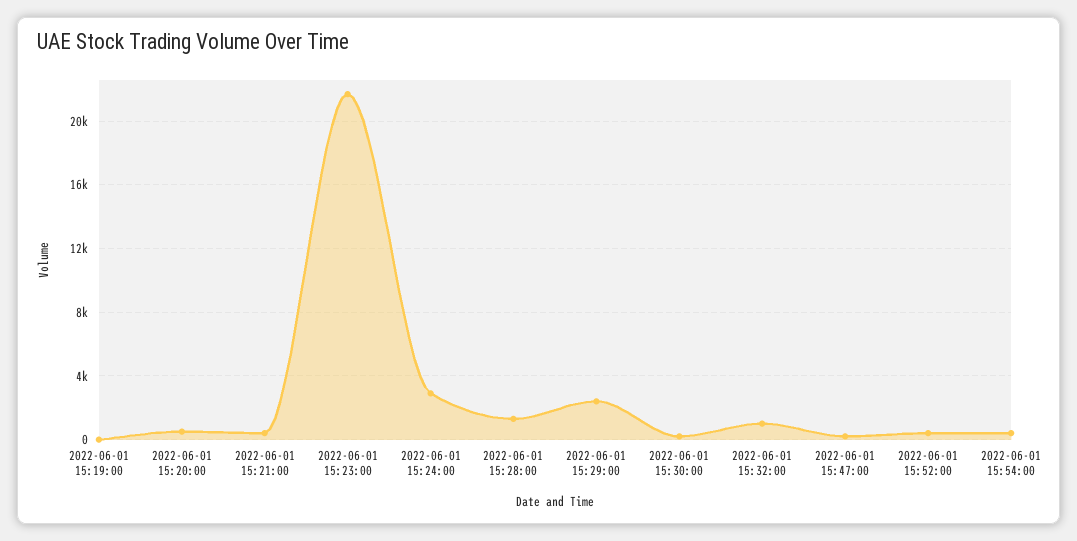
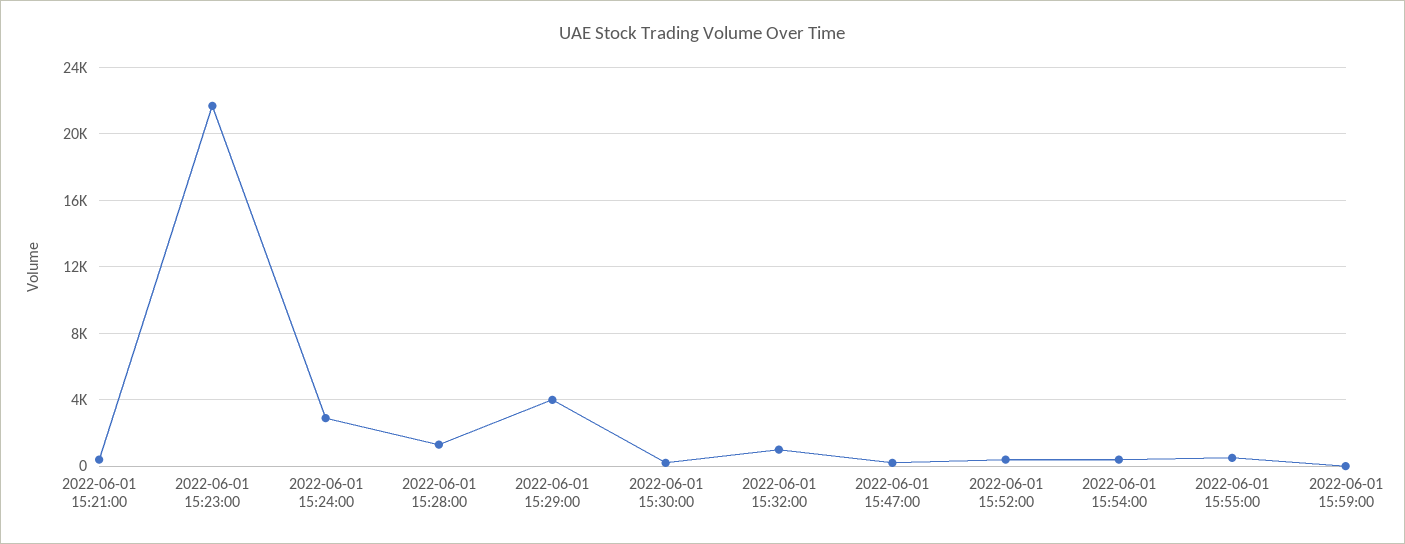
2022-06-01 15:19:00: 0 -> none
2022-06-01 15:20:00: 500 -> none
2022-06-01 15:29:00: 2500 -> 4000
2022-06-01 15:55:00: none -> 500
2022-06-01 15:59:00: none -> 0

